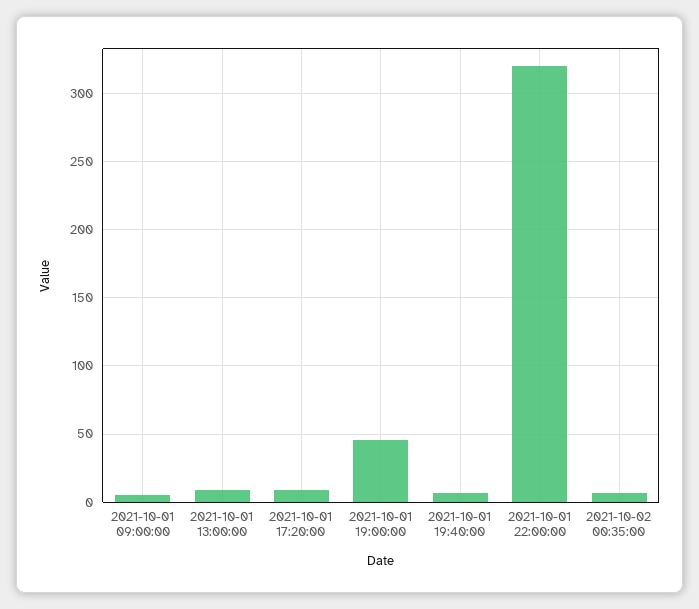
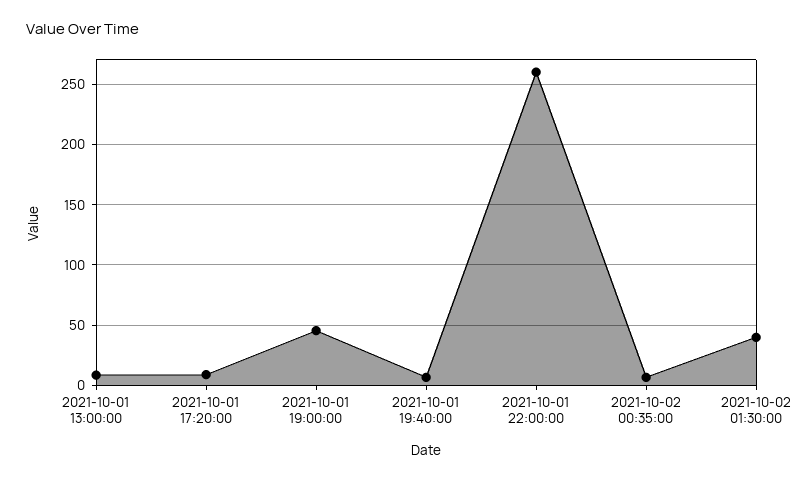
2021-10-01 09:00:00: 5 -> none
2021-10-01 22:00:00: 320 -> 260
2021-10-02 01:30:00: none -> 40

